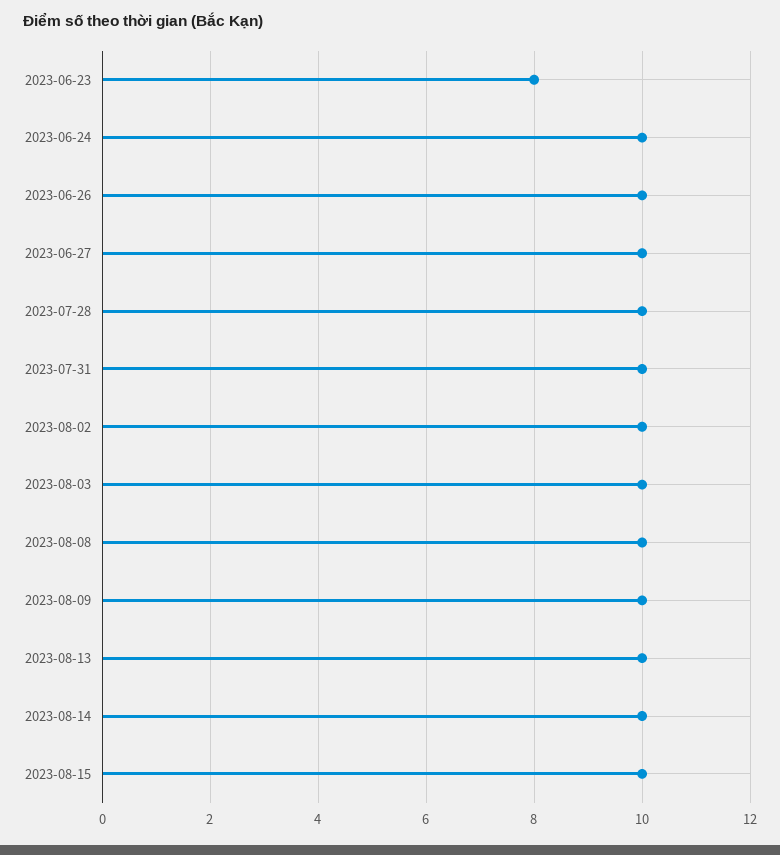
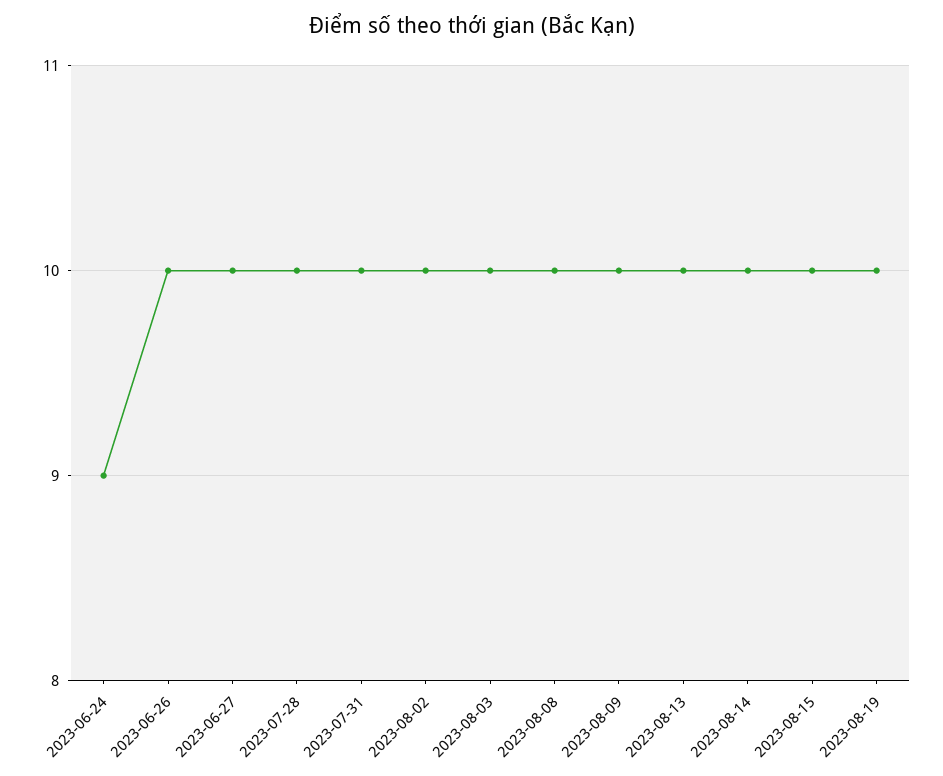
2023-06-23: 8 -> none
2023-06-24: 10 -> 9
2023-08-19: none -> 10

